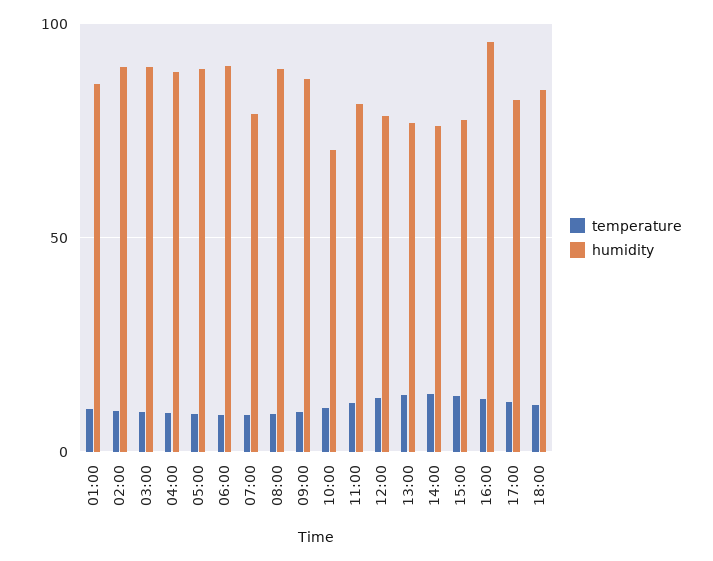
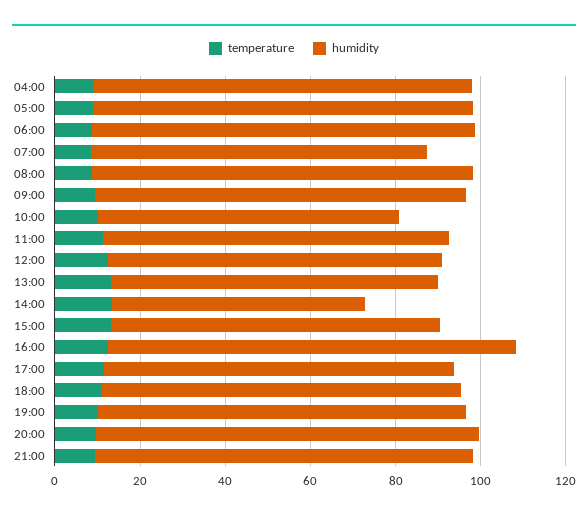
temperature, 01:00: 10 -> none
humidity, 01:00: 85 -> none
temperature, 02:00: 10 -> none
humidity, 02:00: 90 -> none
temperature, 03:00: 10 -> none
humidity, 03:00: 90 -> none
humidity, 14:00: 75 -> 60
temperature, 19:00: none -> 10
humidity, 19:00: none -> 85
temperature, 20:00: none -> 10
humidity, 20:00: none -> 90
temperature, 21:00: none -> 10
humidity, 21:00: none -> 90

